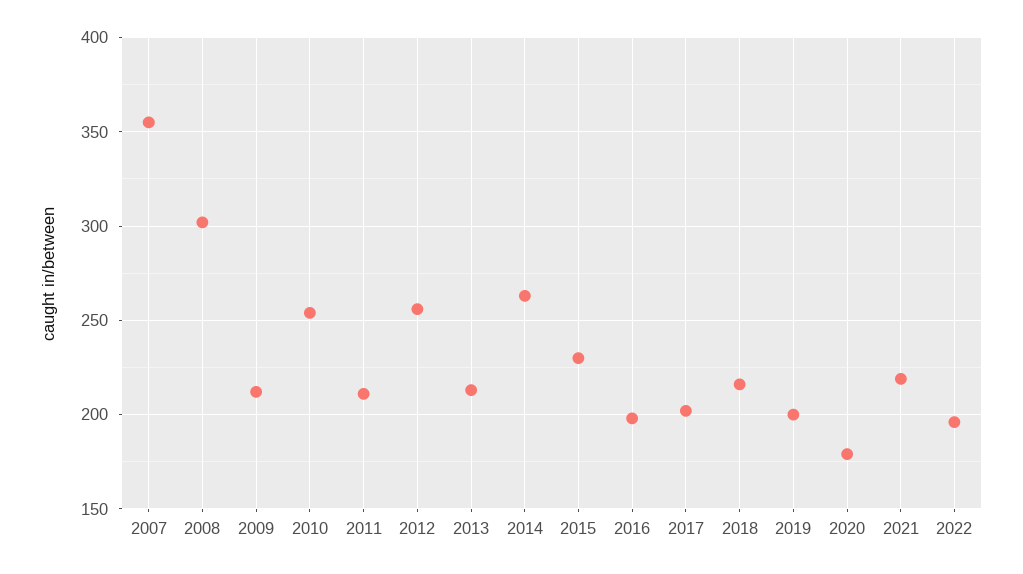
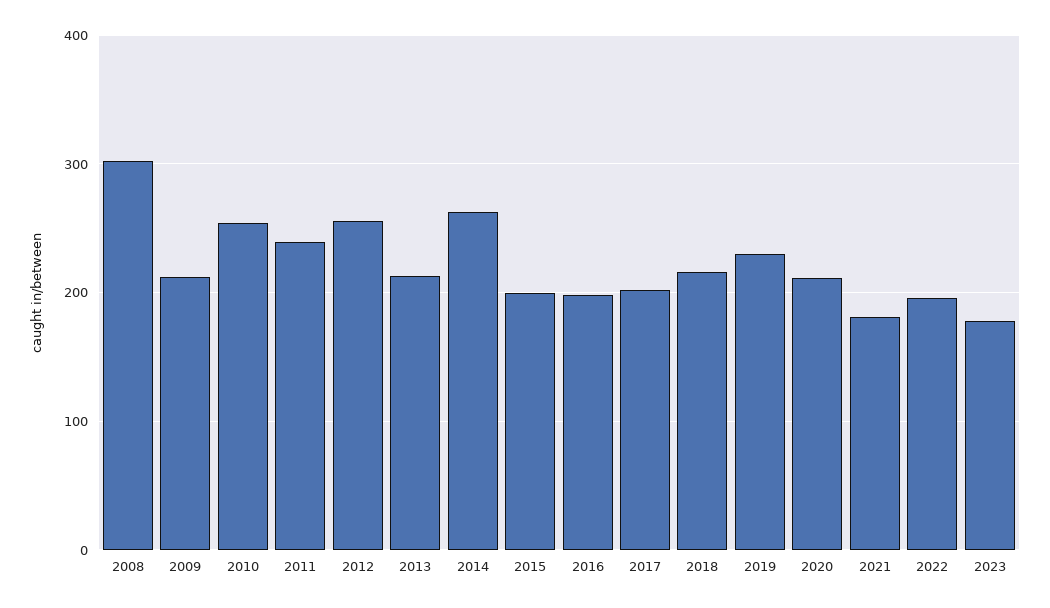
2007: 355 -> none
2011: 210 -> 240
2015: 230 -> 200
2019: 200 -> 230
2020: 180 -> 210
2021: 220 -> 180
2023: none -> 180

